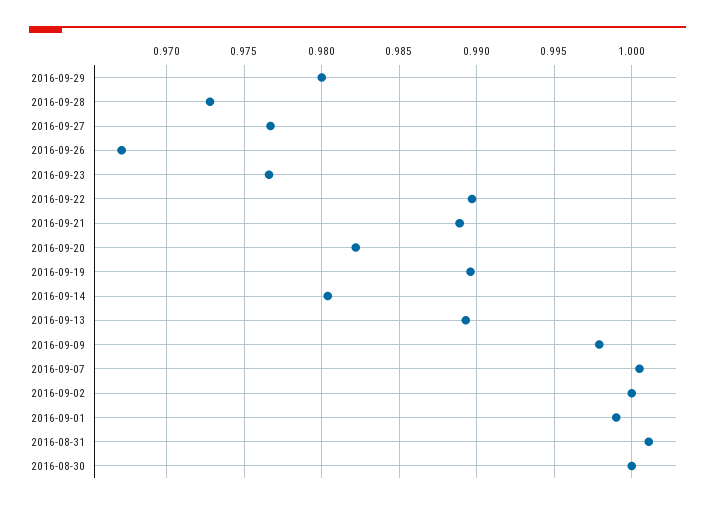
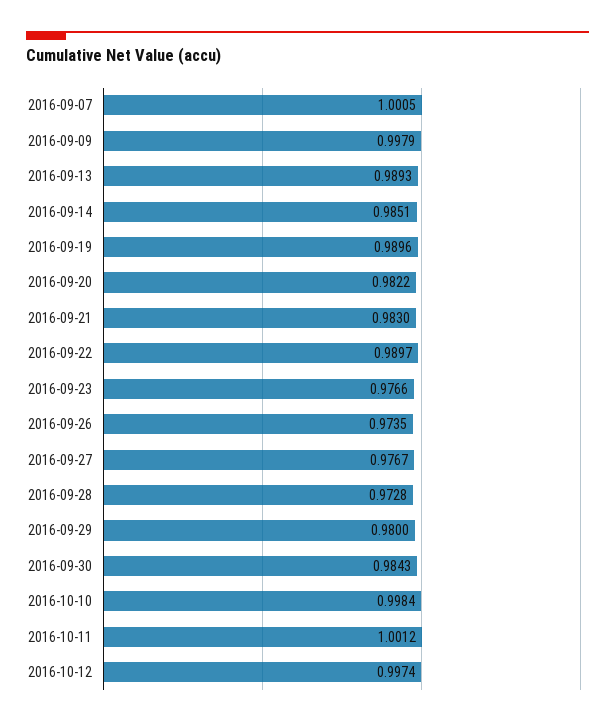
2016-09-26: 0.967 -> 0.9735
2016-09-21: 0.989 -> 0.983
2016-09-14: 0.9805 -> 0.9851
2016-09-02: 1 -> none
2016-09-01: 0.999 -> none
2016-08-31: 1.001 -> none
2016-08-30: 1 -> none
2016-09-30: none -> 0.9843
2016-10-10: none -> 0.9984
2016-10-11: none -> 1.0012
2016-10-12: none -> 0.9974

